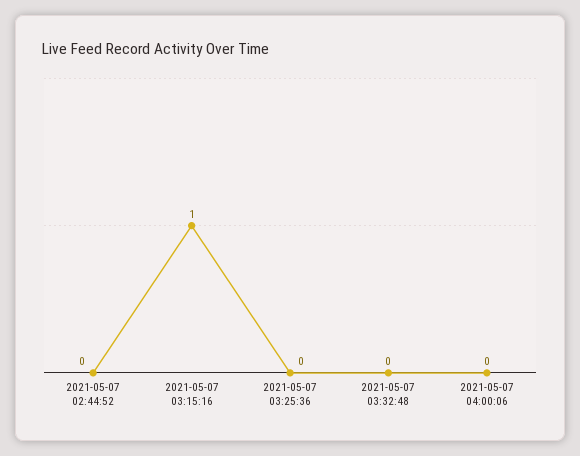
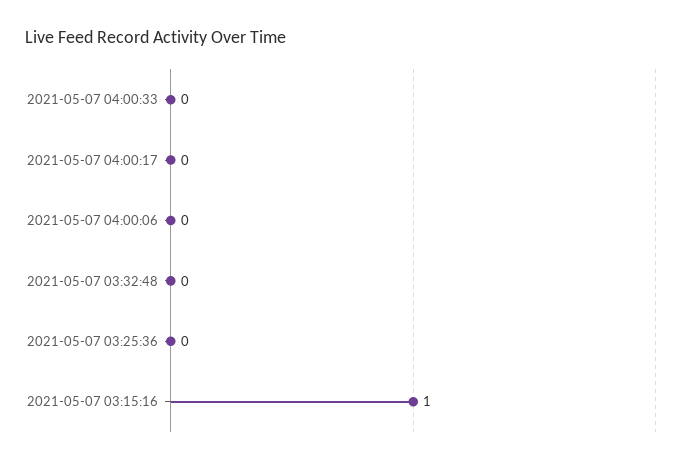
2021-05-07 02:44:52: 0 -> none
2021-05-07 04:00:33: none -> 0
2021-05-07 04:00:17: none -> 0

